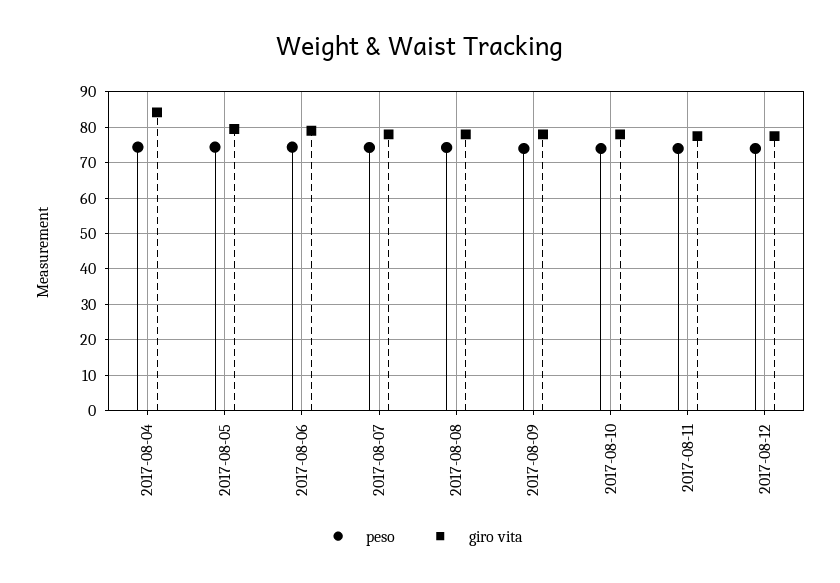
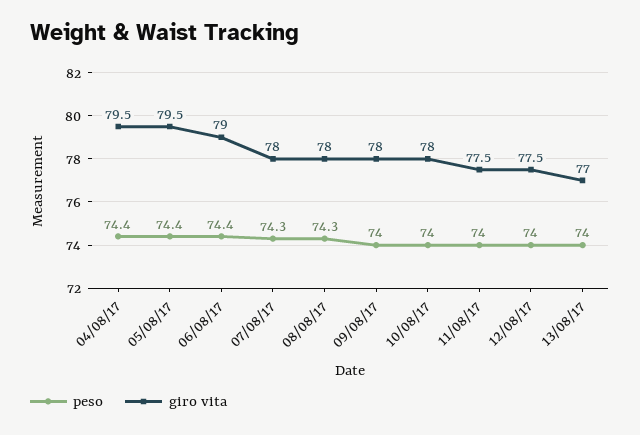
giro vita, 2017-08-04: 84 -> 79.5
peso, 13/08/17: none -> 74
giro vita, 13/08/17: none -> 77

